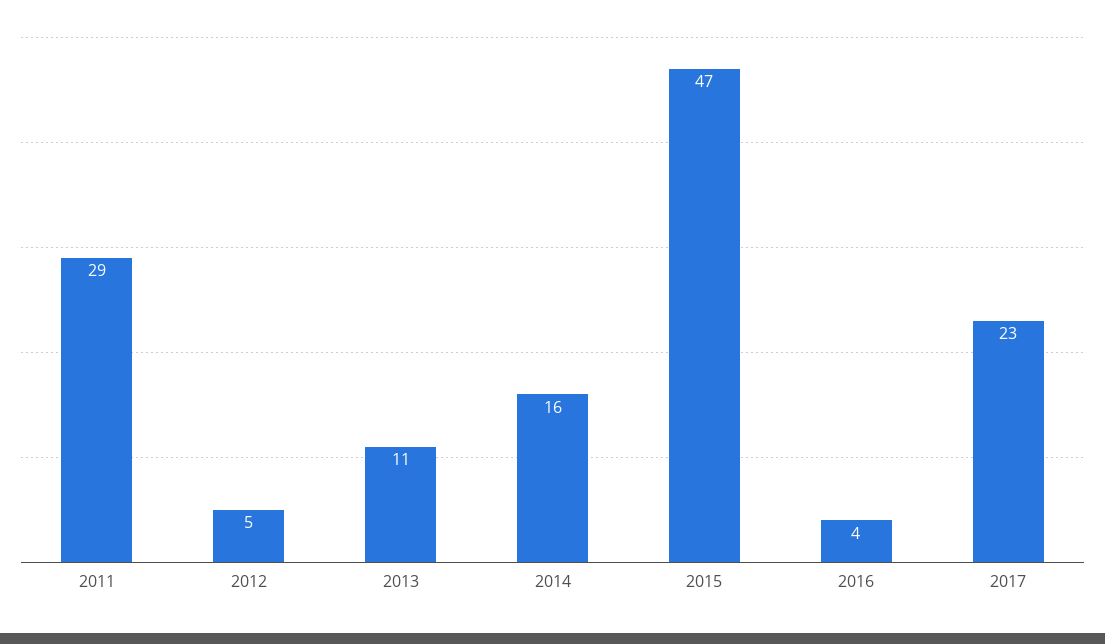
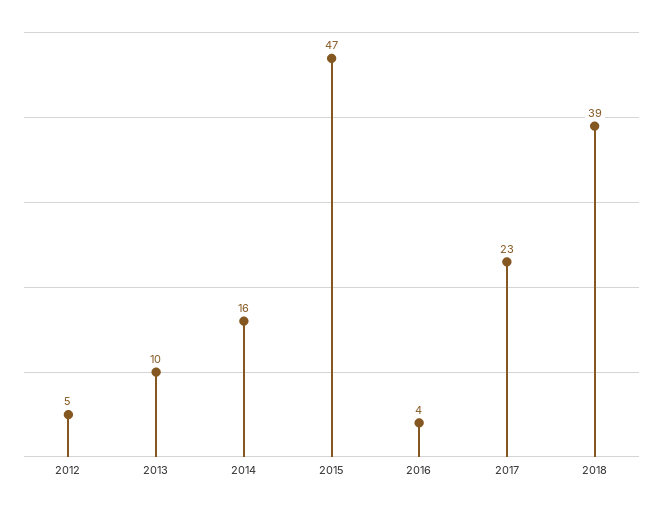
2011: 29 -> none
2013: 11 -> 10
2018: none -> 39

